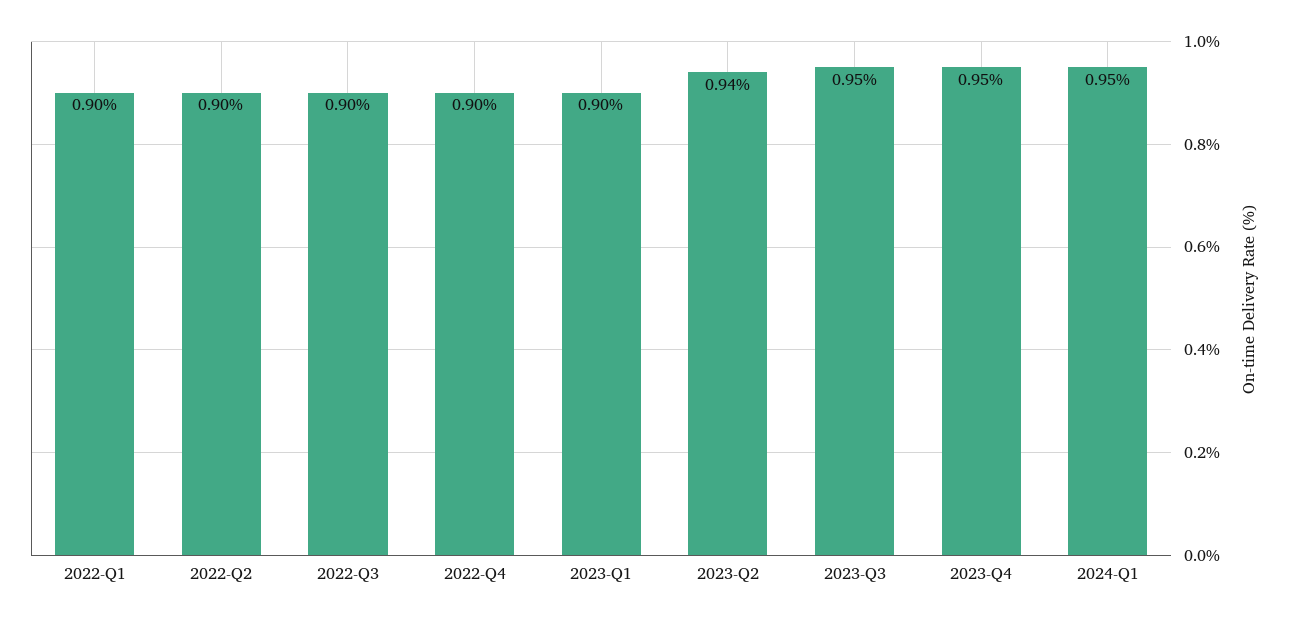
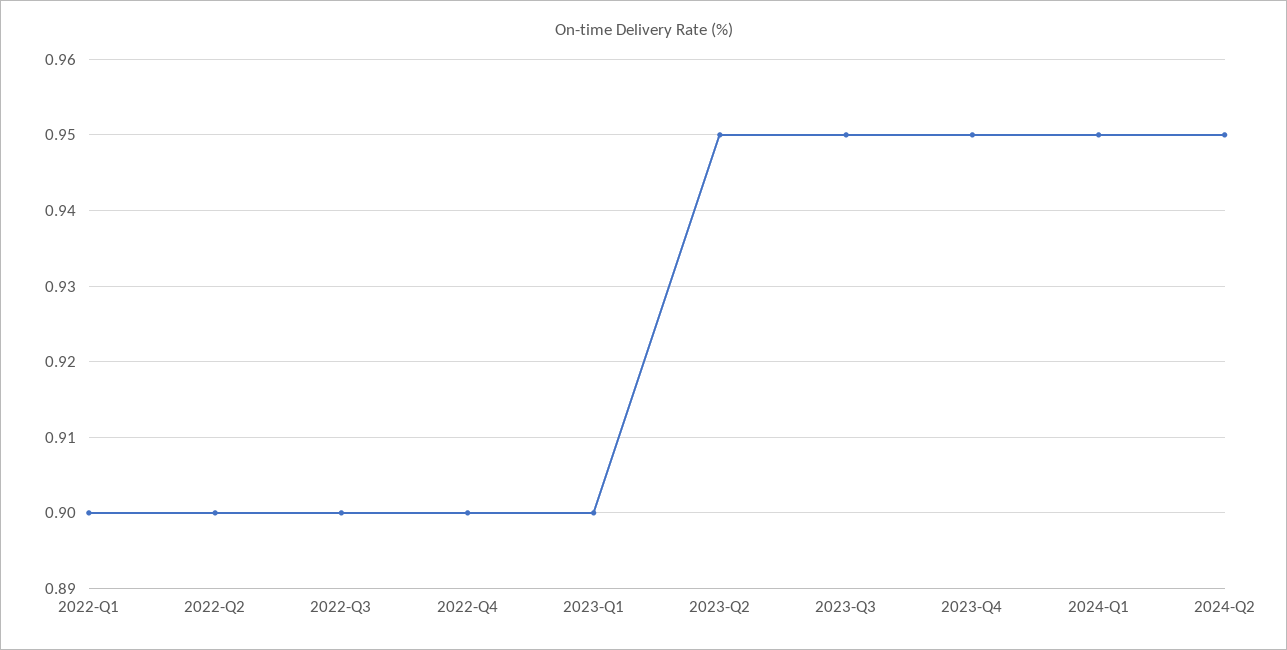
2023-Q2: 0.94 -> 0.95
2024-Q2: none -> 0.95

